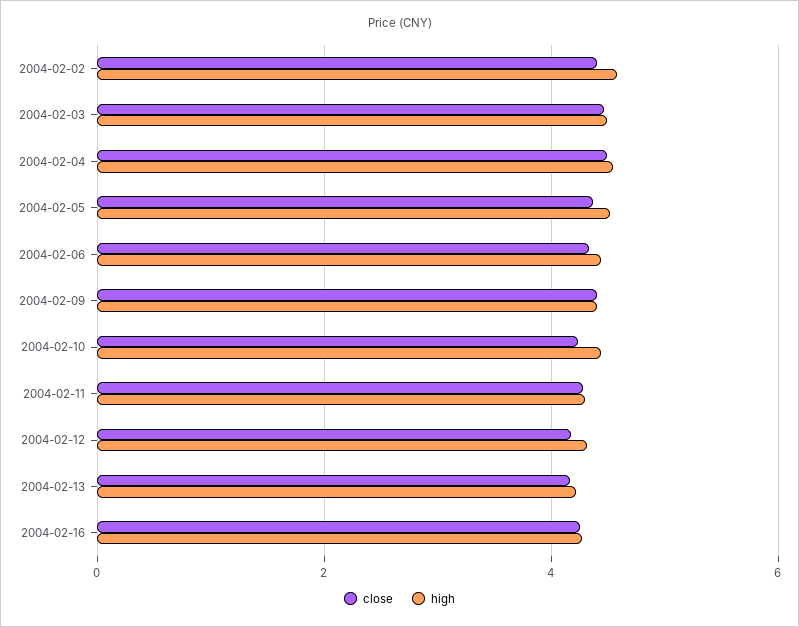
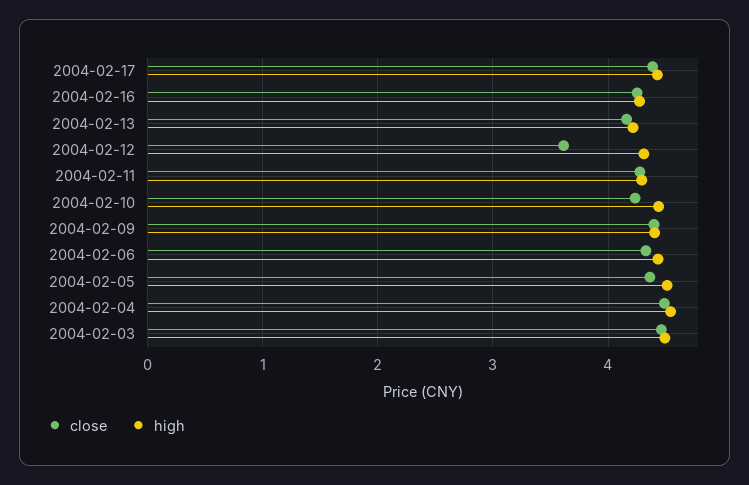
close, 2004-02-02: 4.4 -> none
high, 2004-02-02: 4.6 -> none
close, 2004-02-12: 4.2 -> 3.6
close, 2004-02-17: none -> 4.4
high, 2004-02-17: none -> 4.4

